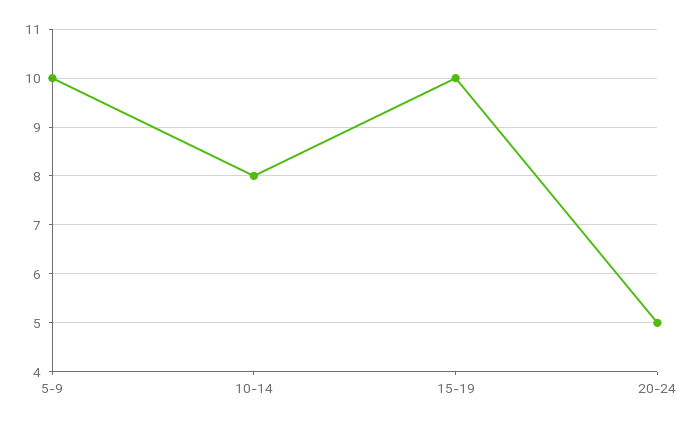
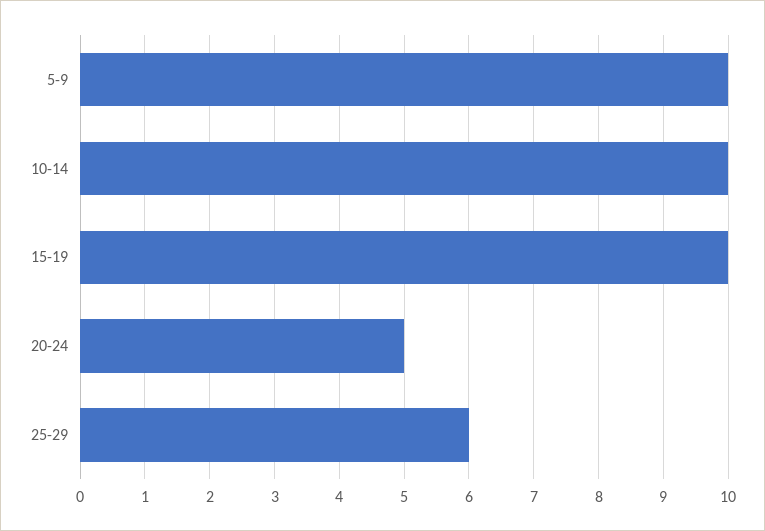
10-14: 8 -> 10
25-29: none -> 6

